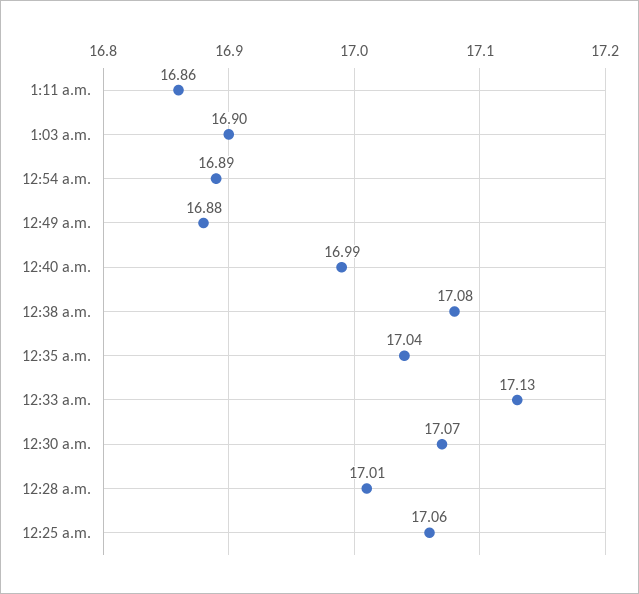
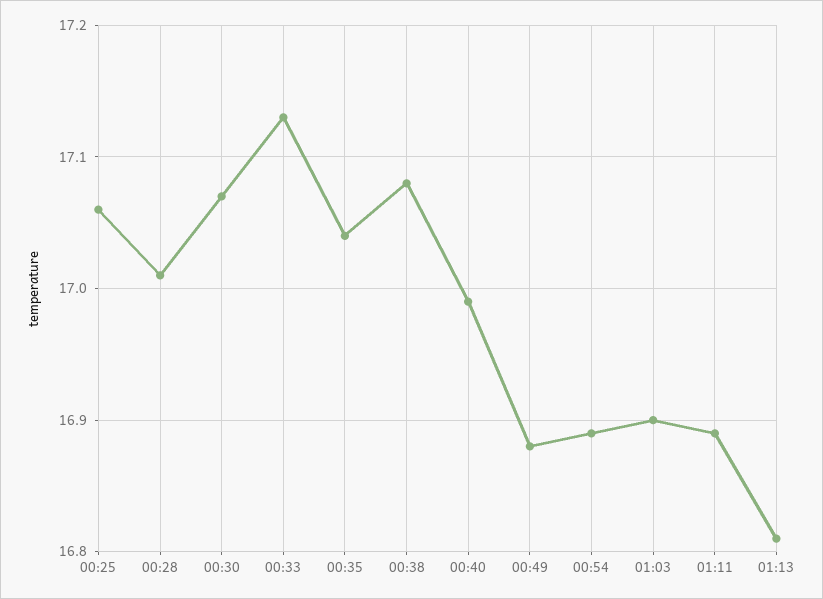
1:11 a.m.: 16.86 -> 16.89
01:13: none -> 16.81

